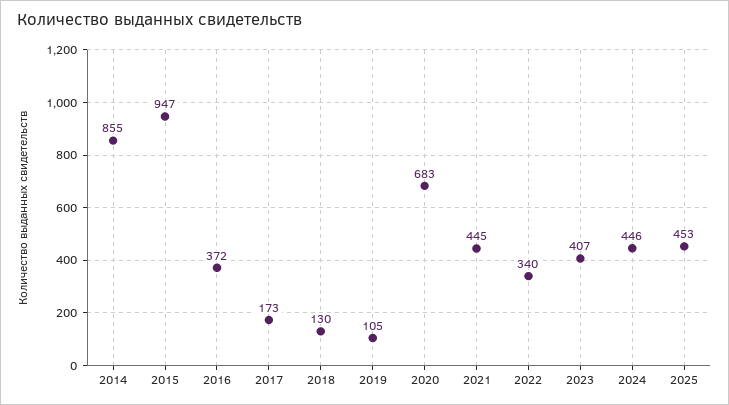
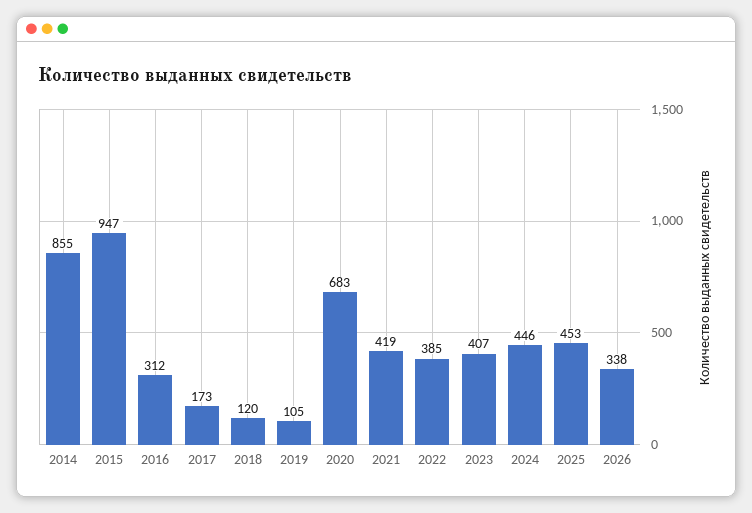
2016: 372 -> 312
2018: 130 -> 120
2021: 445 -> 419
2022: 340 -> 385
2026: none -> 338

